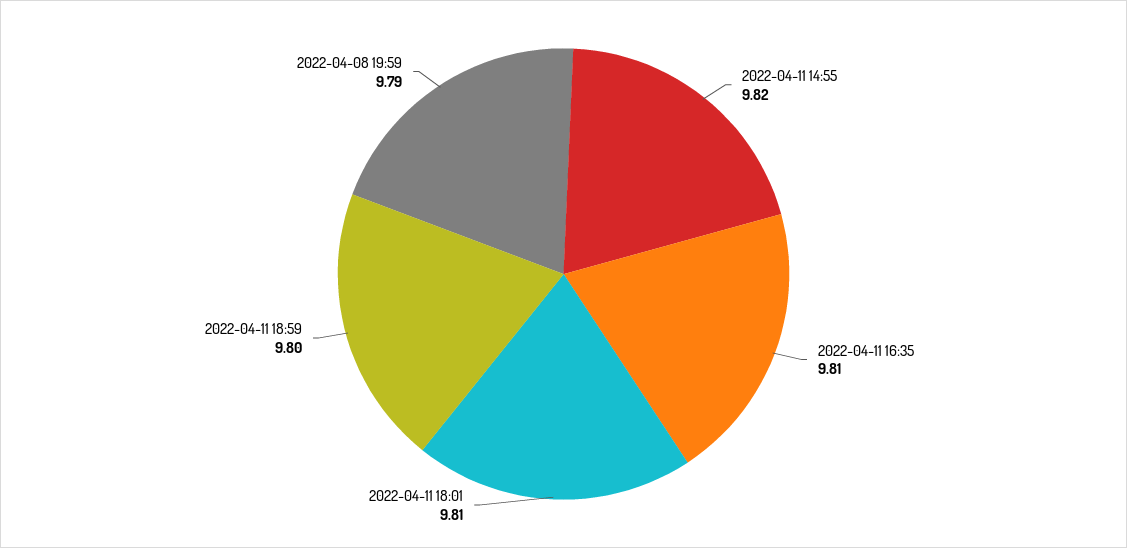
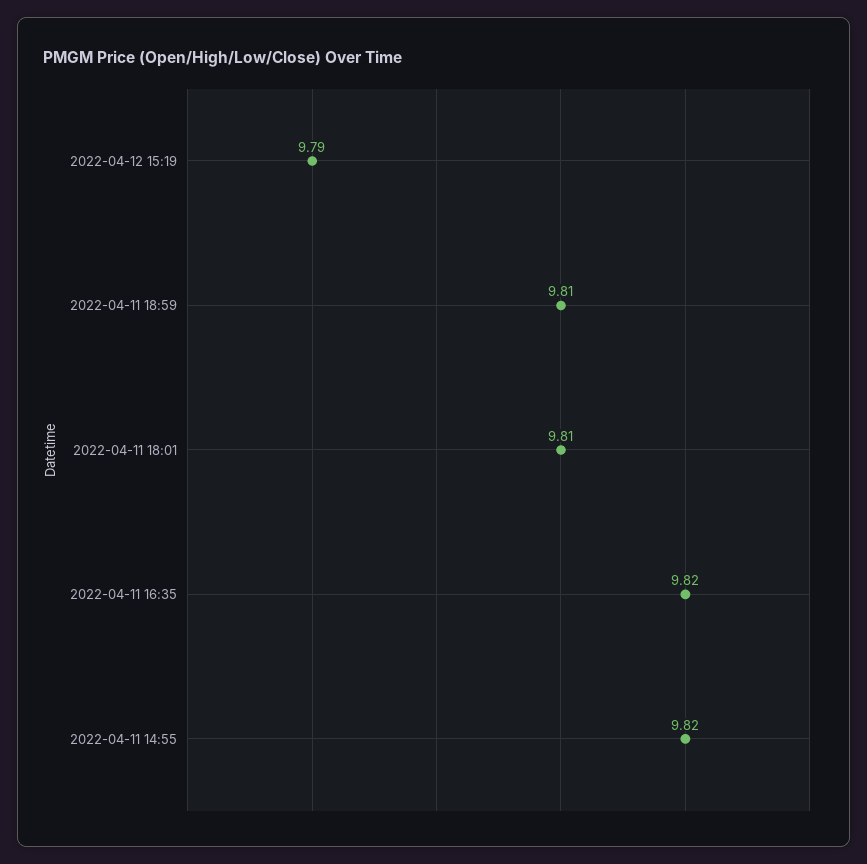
2022-04-11 16:35: 9.81 -> 9.82
2022-04-11 18:59: 9.8 -> 9.81
2022-04-08 19:59: 9.79 -> none
2022-04-12 15:19: none -> 9.79

